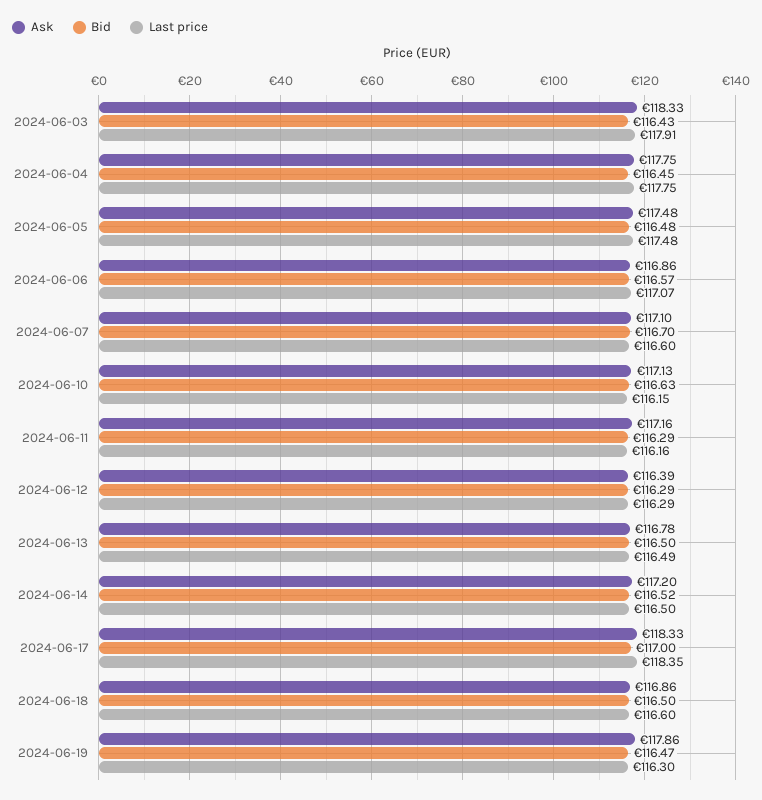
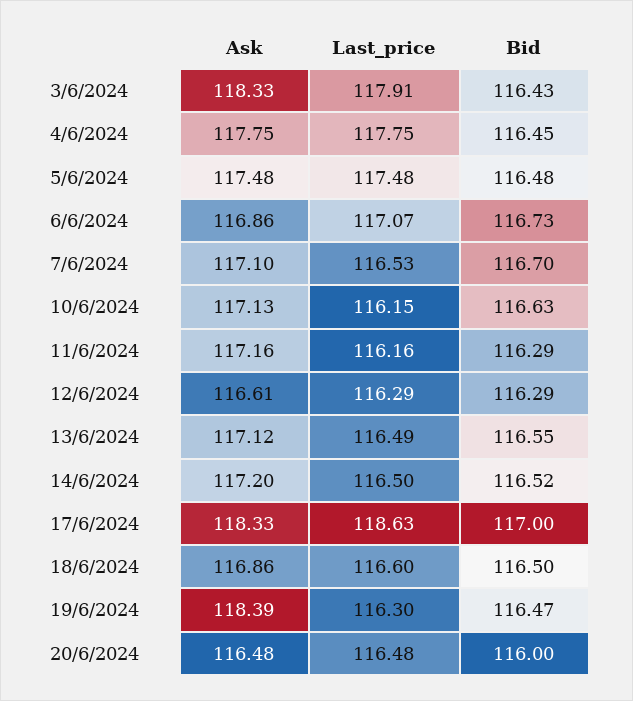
Bid, 2024-06-06: 116.57 -> 116.73
Last price, 2024-06-07: 116.6 -> 116.53
Ask, 2024-06-12: 116.39 -> 116.61
Ask, 2024-06-13: 116.78 -> 117.12
Bid, 2024-06-13: 116.5 -> 116.55
Last price, 2024-06-17: 118.35 -> 118.63
Ask, 2024-06-19: 117.86 -> 118.39
Ask, 20/6/2024: none -> 116.48
Last price, 20/6/2024: none -> 116.48
Bid, 20/6/2024: none -> 116

